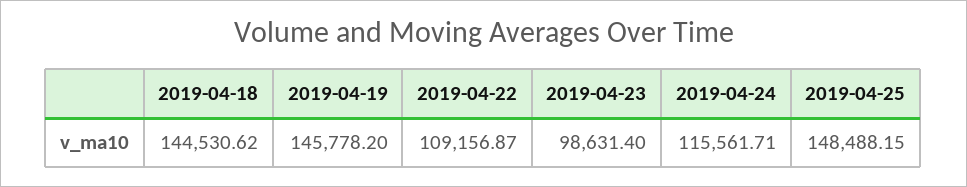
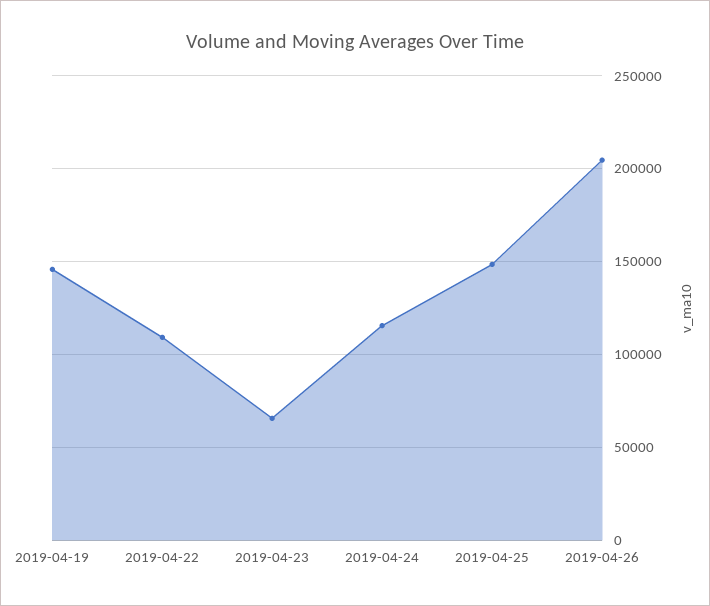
2019-04-18: 144530.62 -> none
2019-04-23: 98631.4 -> 65000
2019-04-26: none -> 205000

